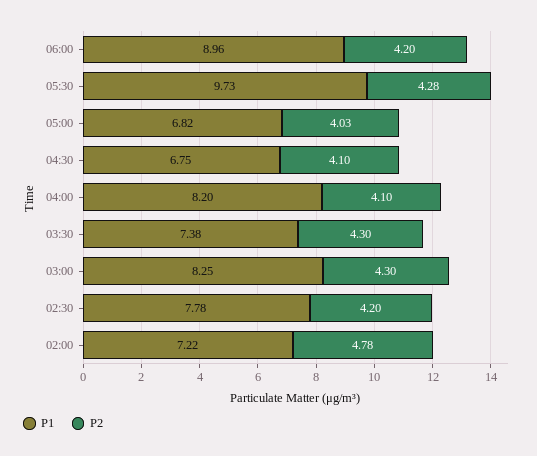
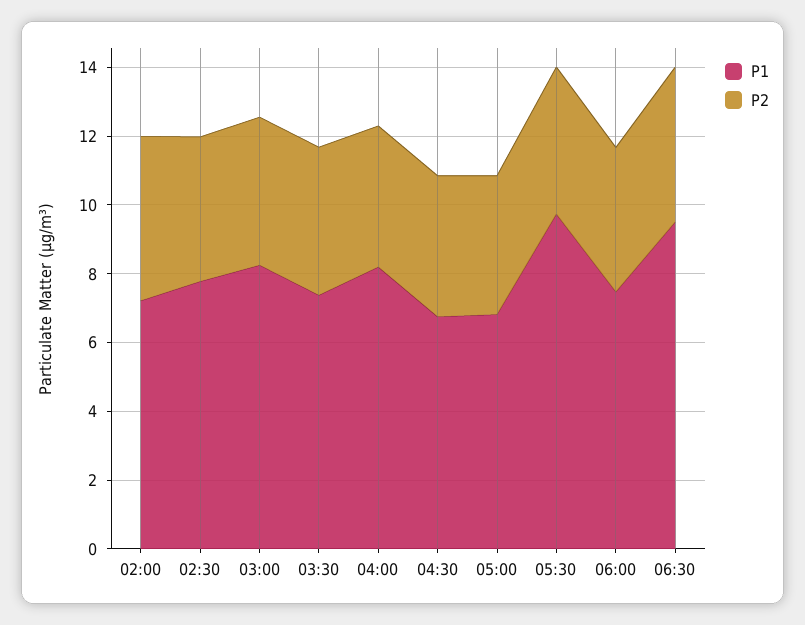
P1, 06:00: 8.96 -> 7.5
P1, 06:30: none -> 9.5
P2, 06:30: none -> 4.5

